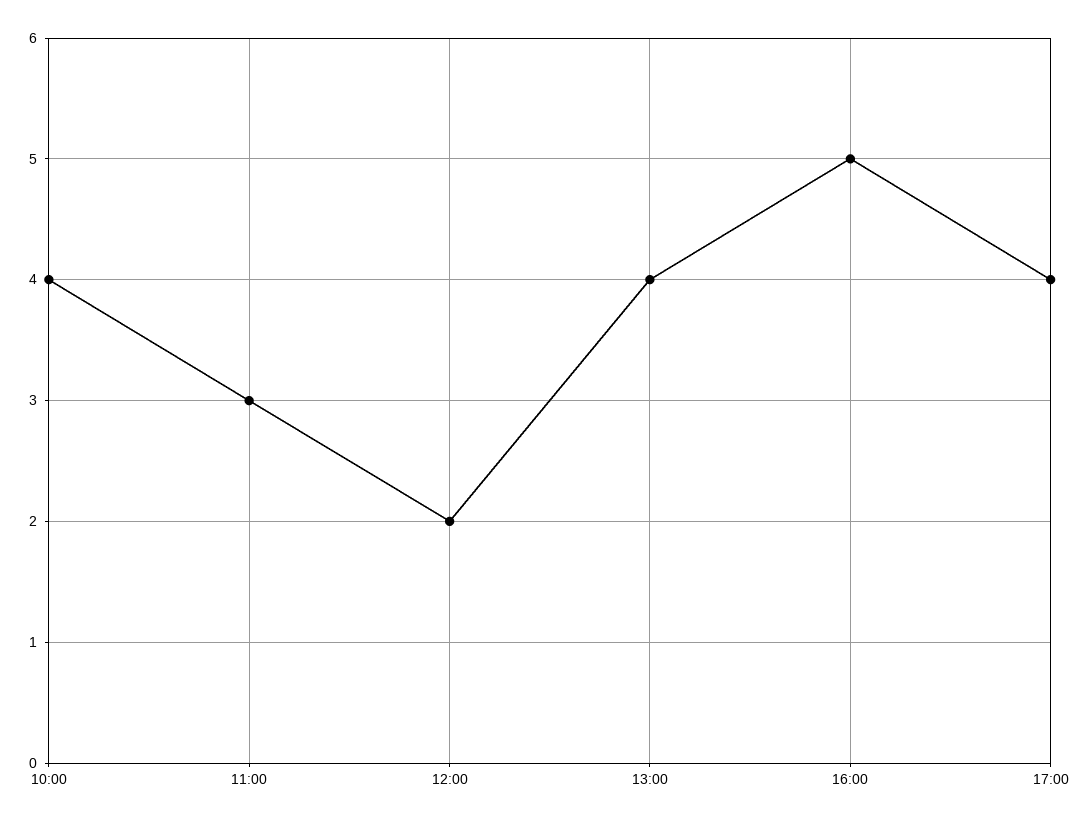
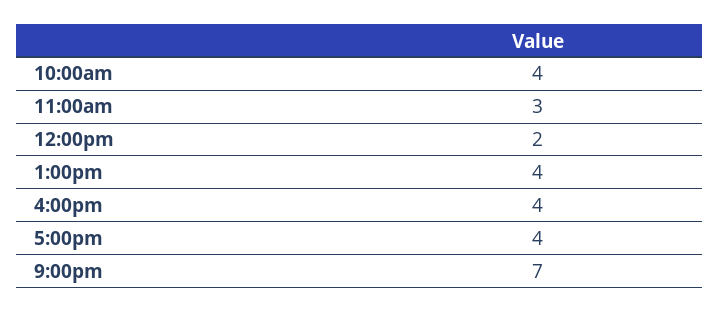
16:00: 5 -> 4
9:00pm: none -> 7

